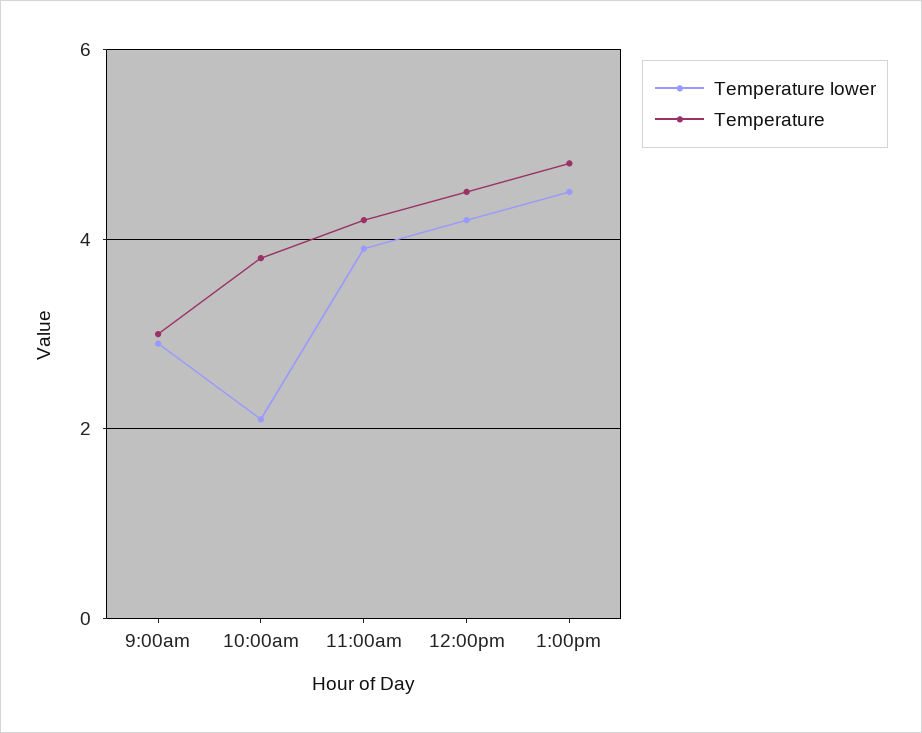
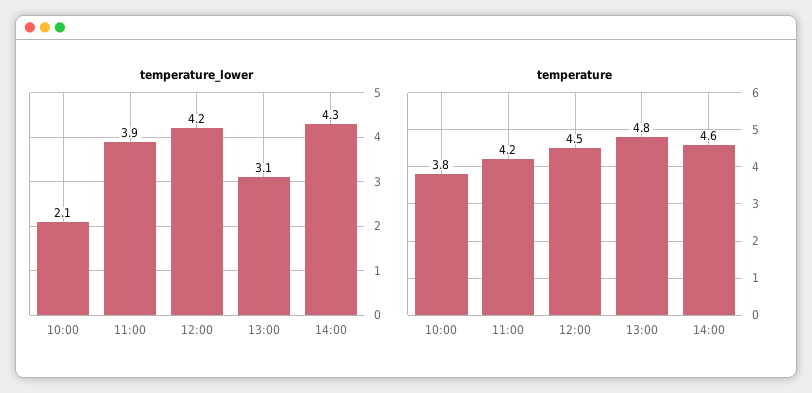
Temperature lower, 9:00am: 3 -> none
Temperature, 9:00am: 3 -> none
Temperature lower, 1:00pm: 4.5 -> 3.1
Temperature lower, 14:00: none -> 4.3
Temperature, 14:00: none -> 4.6

